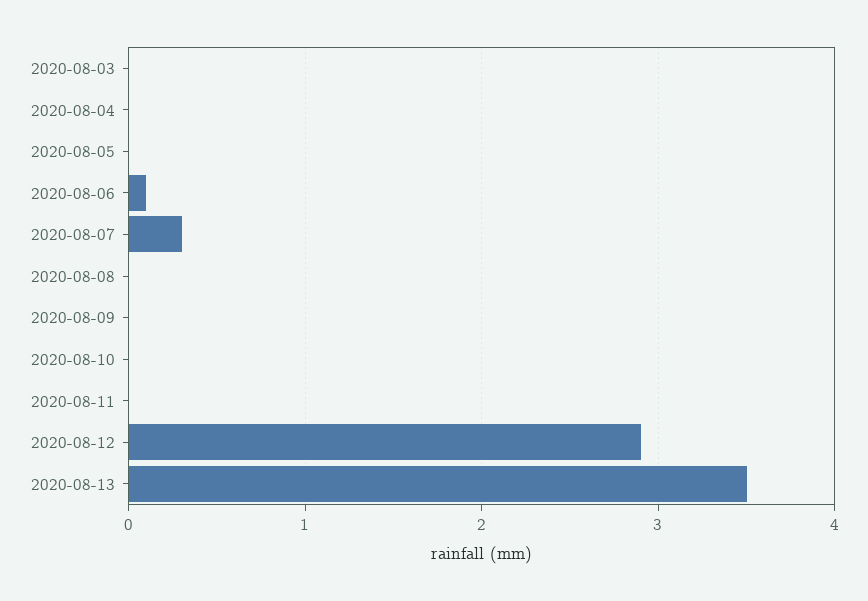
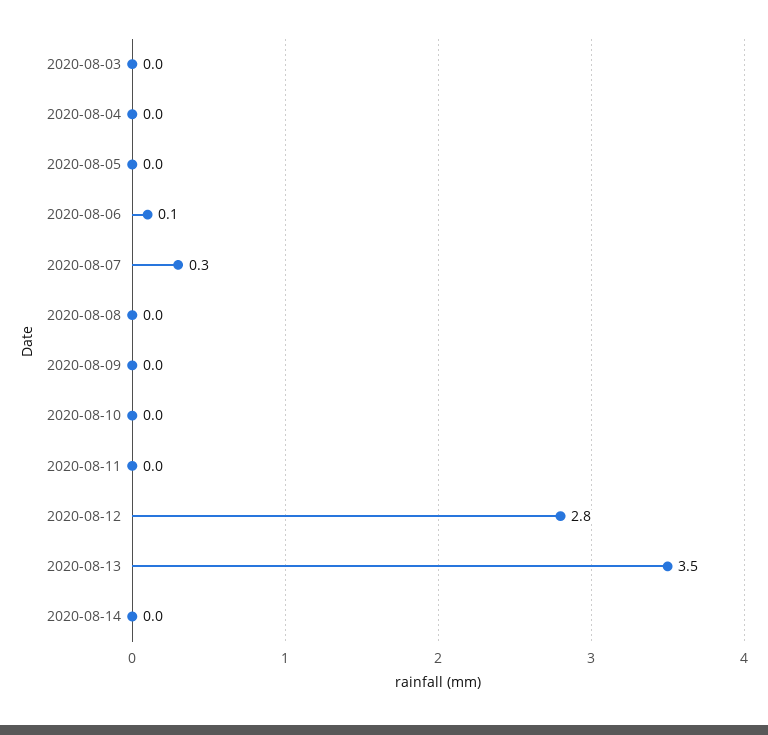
2020-08-12: 2.9 -> 2.8
2020-08-14: none -> 0

